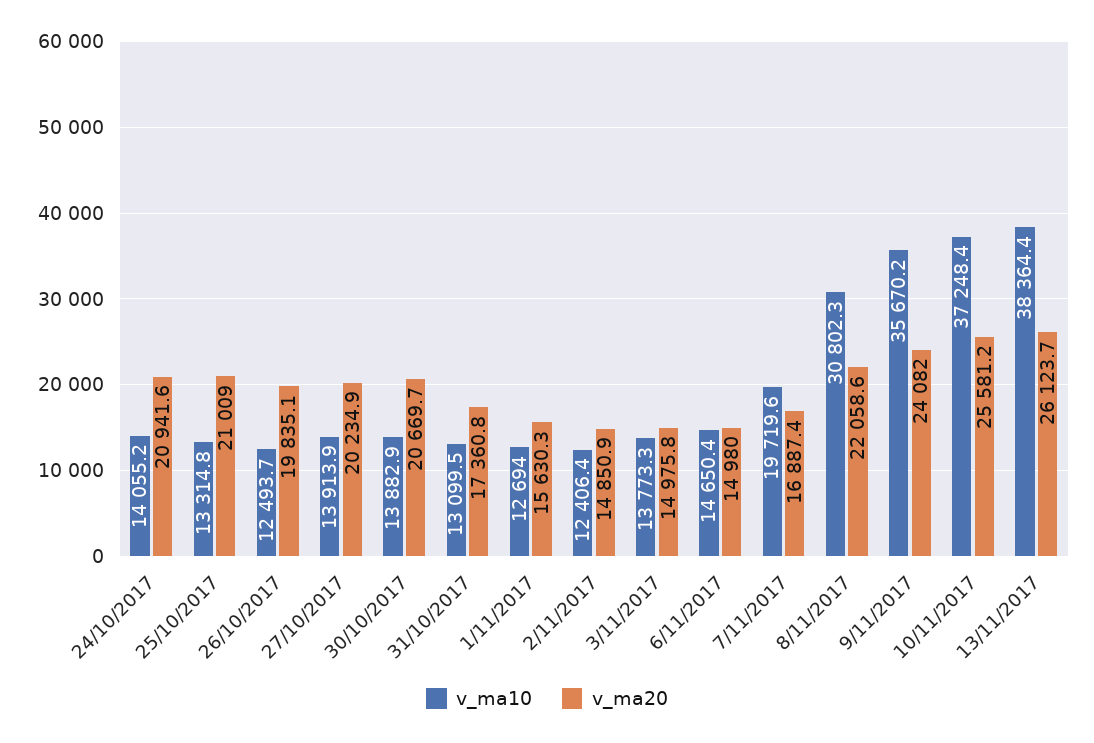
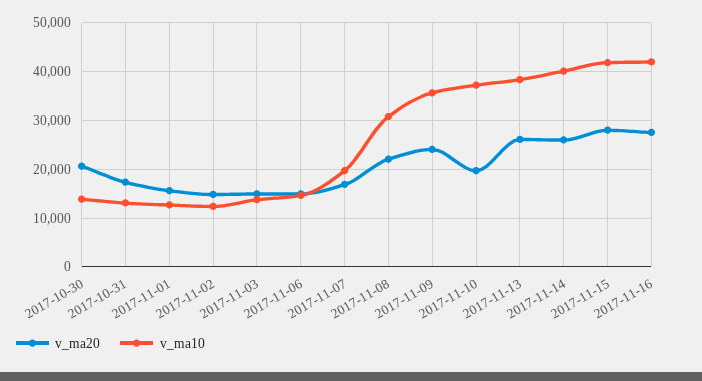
v_ma10, 24/10/2017: 14055.2 -> none
v_ma20, 24/10/2017: 20941.6 -> none
v_ma10, 25/10/2017: 13314.8 -> none
v_ma20, 25/10/2017: 21009 -> none
v_ma10, 26/10/2017: 12493.7 -> none
v_ma20, 26/10/2017: 19835.1 -> none
v_ma10, 27/10/2017: 13913.9 -> none
v_ma20, 27/10/2017: 20234.9 -> none
v_ma20, 10/11/2017: 25581.2 -> 20000
v_ma20, 2017-11-14: none -> 26000
v_ma10, 2017-11-14: none -> 40000
v_ma20, 2017-11-15: none -> 28000
v_ma10, 2017-11-15: none -> 42000
v_ma20, 2017-11-16: none -> 28000
v_ma10, 2017-11-16: none -> 42000

